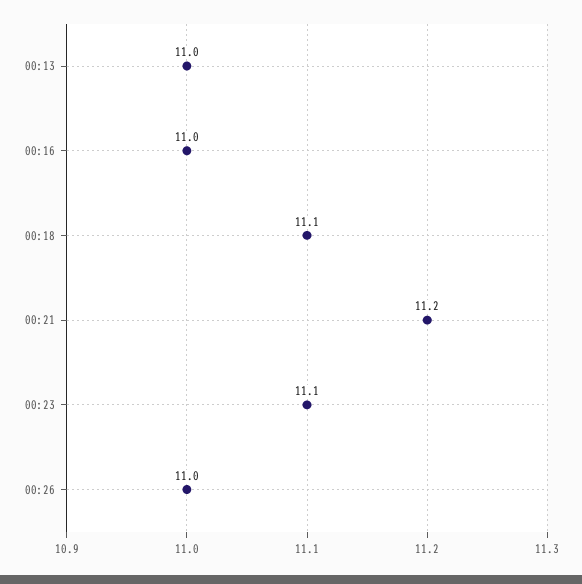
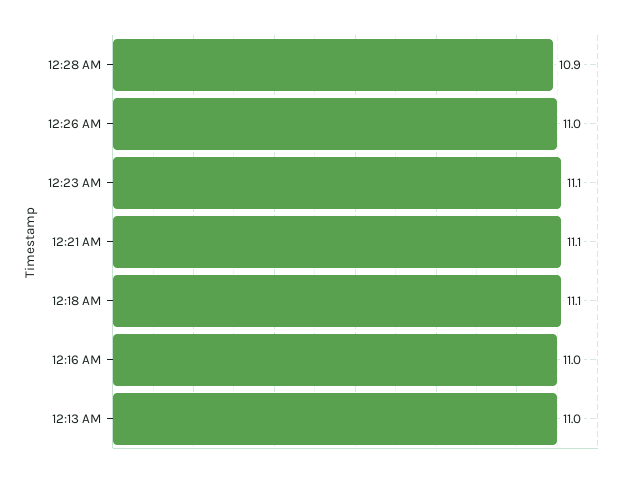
00:21: 11.2 -> 11.1
12:28 AM: none -> 10.9

